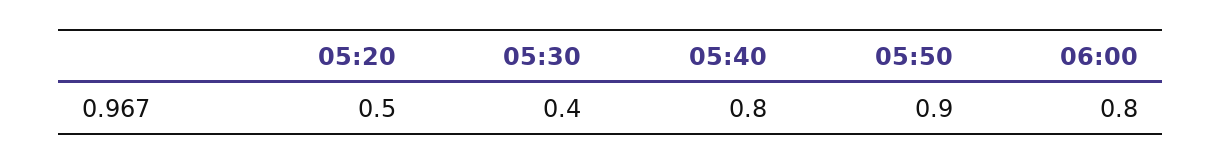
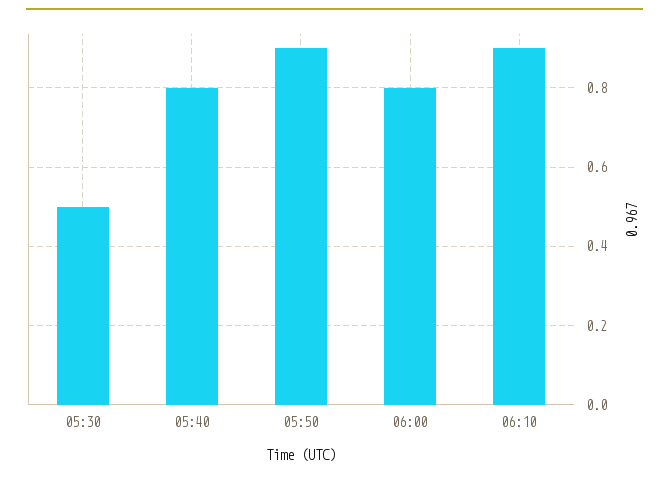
05:20: 0.5 -> none
05:30: 0.4 -> 0.5
06:10: none -> 0.9

